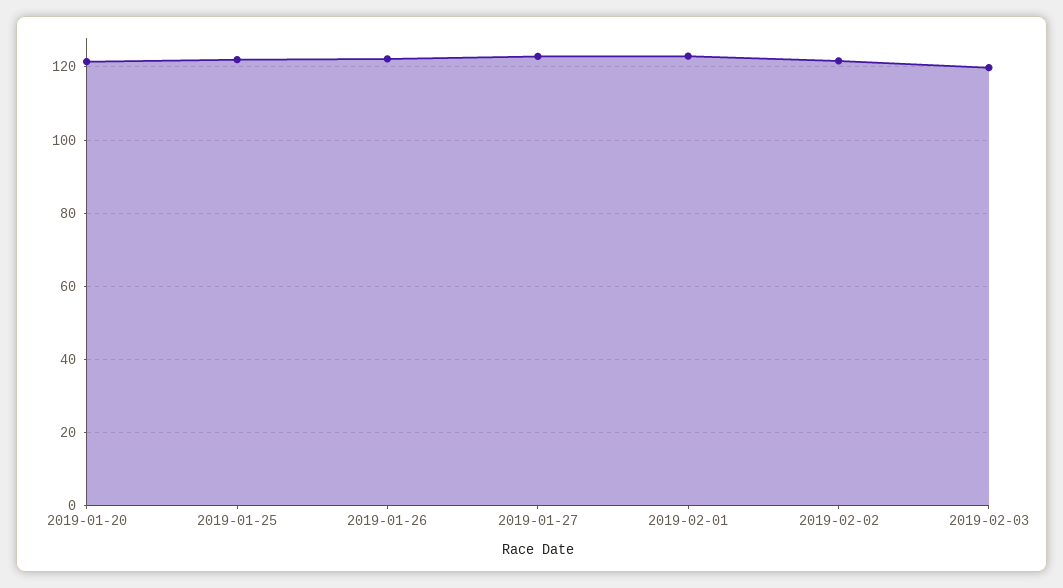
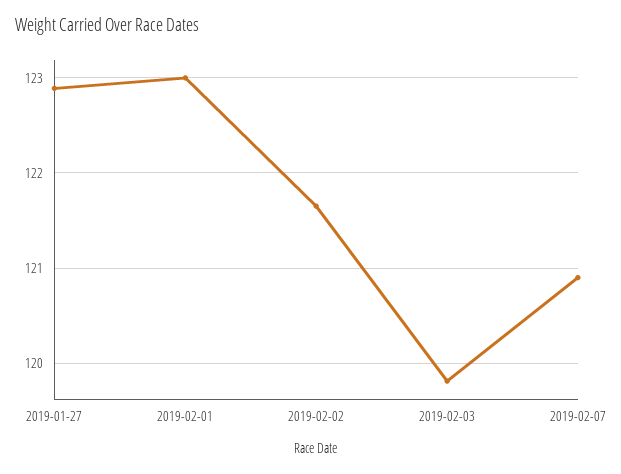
2019-01-20: 122 -> none
2019-01-25: 122 -> none
2019-01-26: 122 -> none
2019-02-07: none -> 120.9

